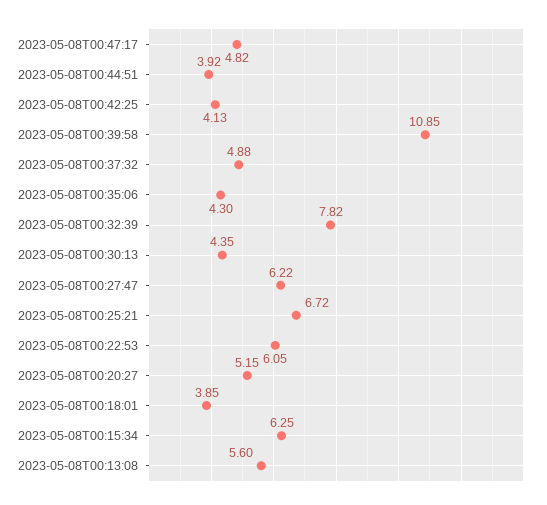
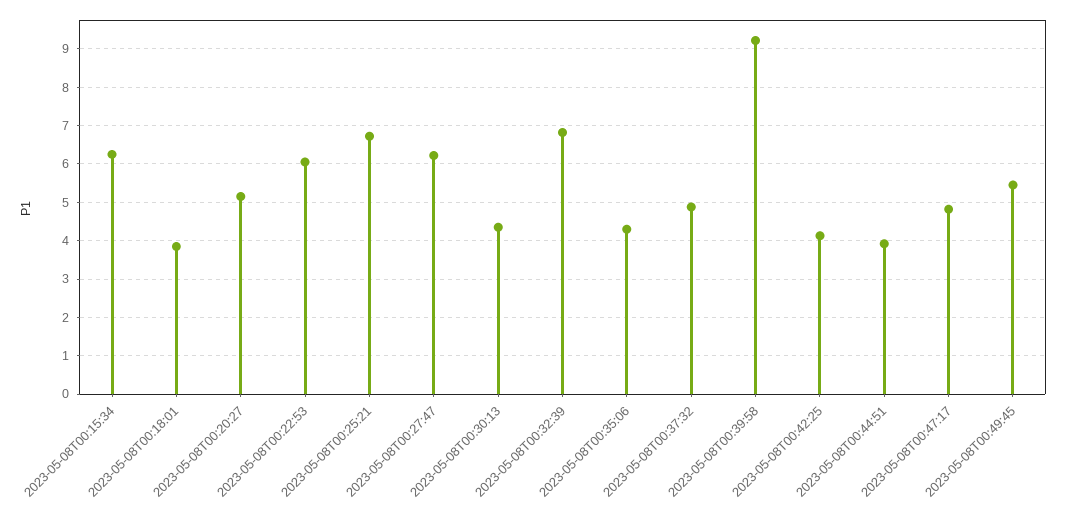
2023-05-08T00:39:58: 10.85 -> 9.2
2023-05-08T00:32:39: 7.82 -> 6.8
2023-05-08T00:13:08: 5.6 -> none
2023-05-08T00:49:45: none -> 5.4

